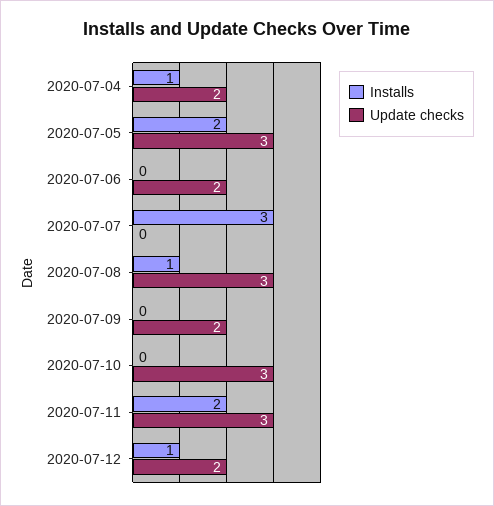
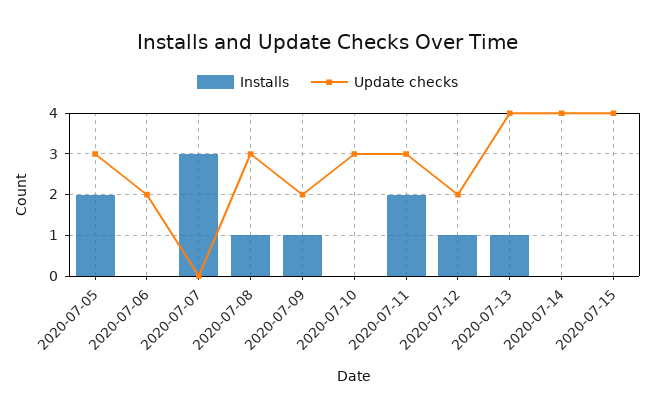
Installs, 2020-07-04: 1 -> none
Update checks, 2020-07-04: 2 -> none
Installs, 2020-07-09: 0 -> 1
Installs, 2020-07-13: none -> 1
Update checks, 2020-07-13: none -> 4
Installs, 2020-07-14: none -> 0
Update checks, 2020-07-14: none -> 4
Installs, 2020-07-15: none -> 0
Update checks, 2020-07-15: none -> 4

